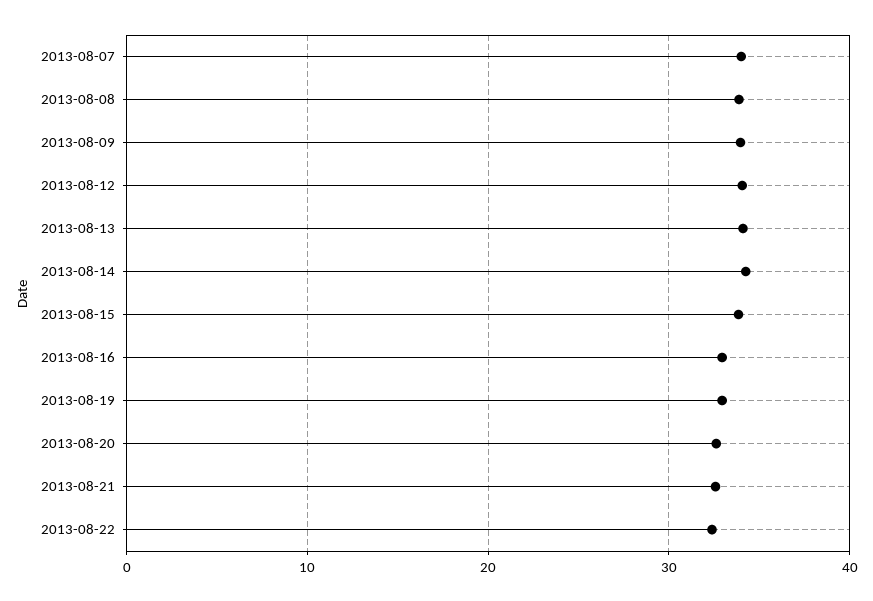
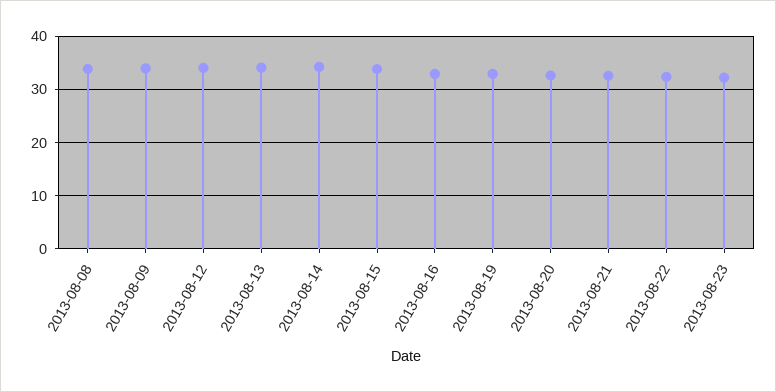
2013-08-07: 34 -> none
2013-08-23: none -> 32

